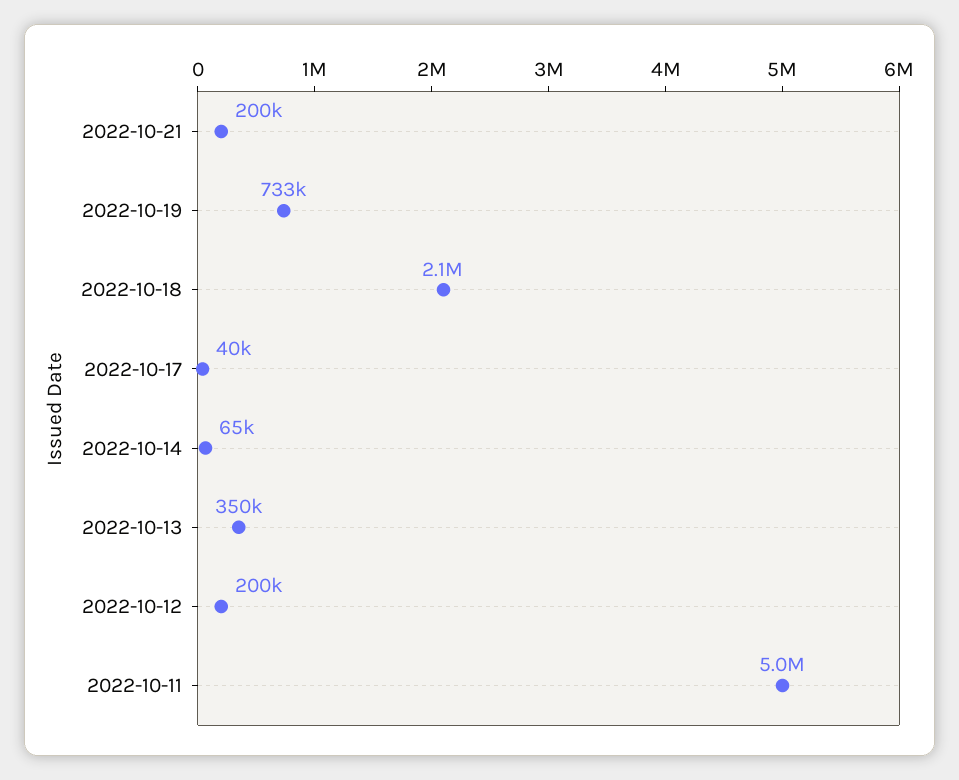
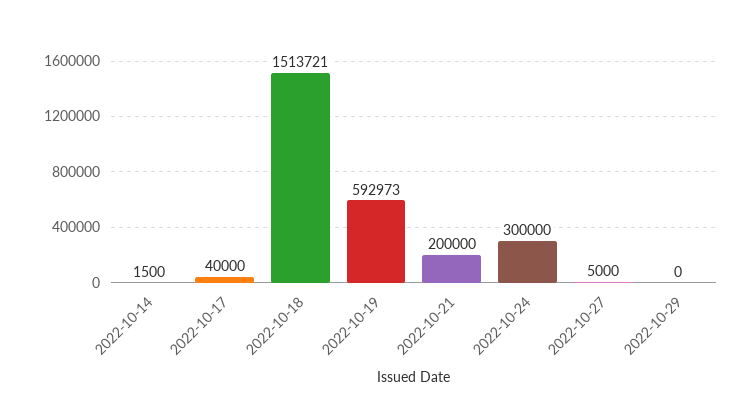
2022-10-19: 733000 -> 592973
2022-10-18: 2100000 -> 1513721
2022-10-14: 65000 -> 1500
2022-10-13: 350000 -> none
2022-10-12: 200000 -> none
2022-10-11: 5000000 -> none
2022-10-24: none -> 300000
2022-10-27: none -> 5000
2022-10-29: none -> 0

